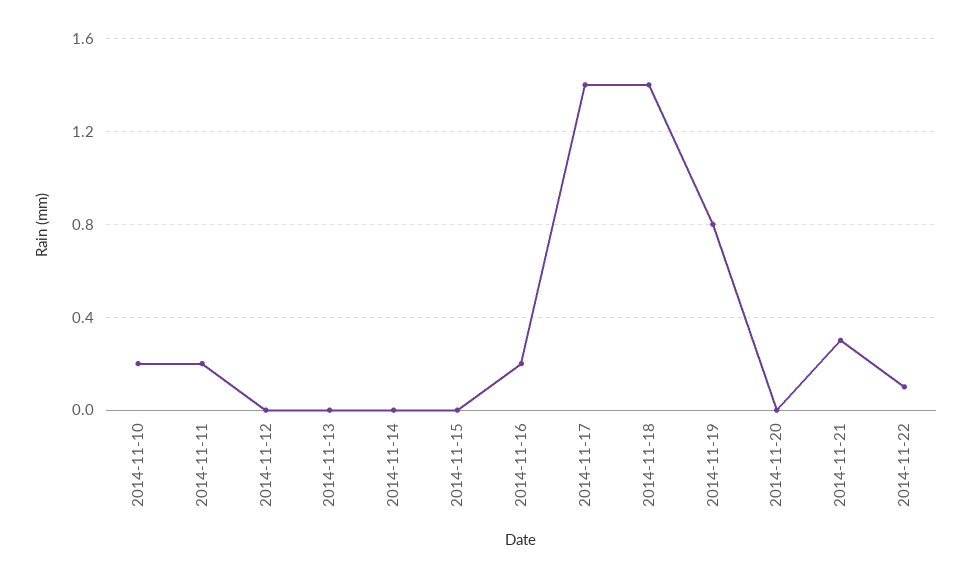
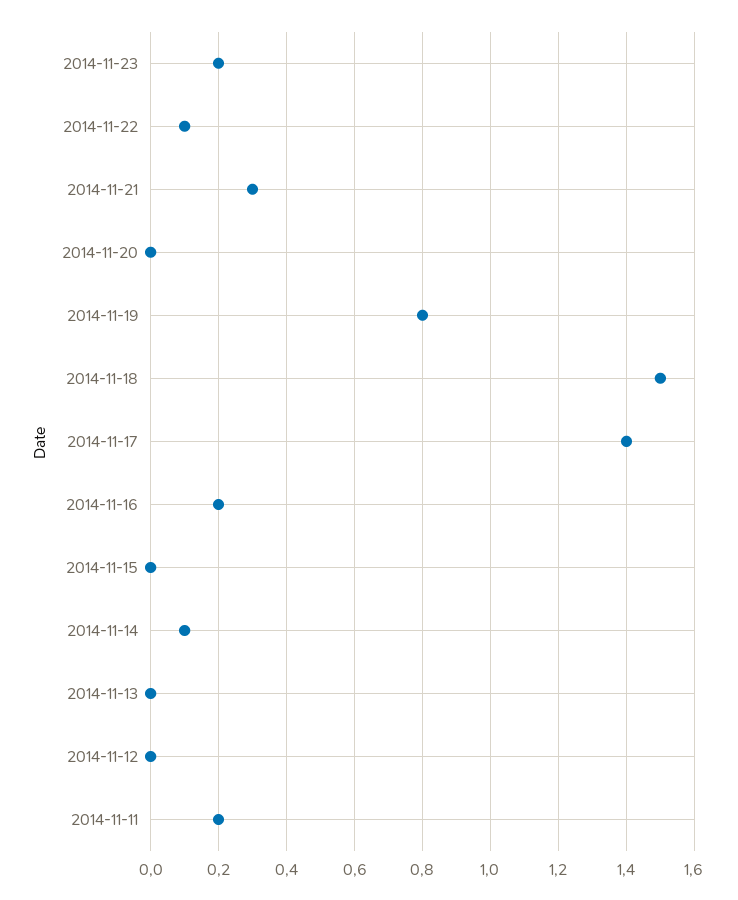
2014-11-10: 0.2 -> none
2014-11-14: 0 -> 0.1
2014-11-18: 1.4 -> 1.5
2014-11-23: none -> 0.2

